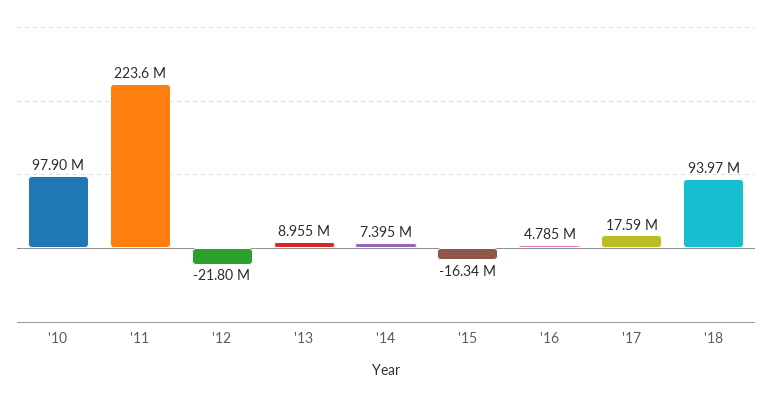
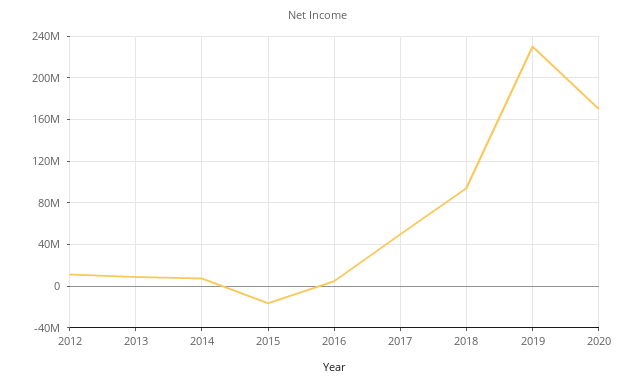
'10: 97900000 -> none
'11: 223600000 -> none
'12: -21800000 -> 10000000
'17: 17590000 -> 50000000
2019: none -> 230000000
2020: none -> 170000000

